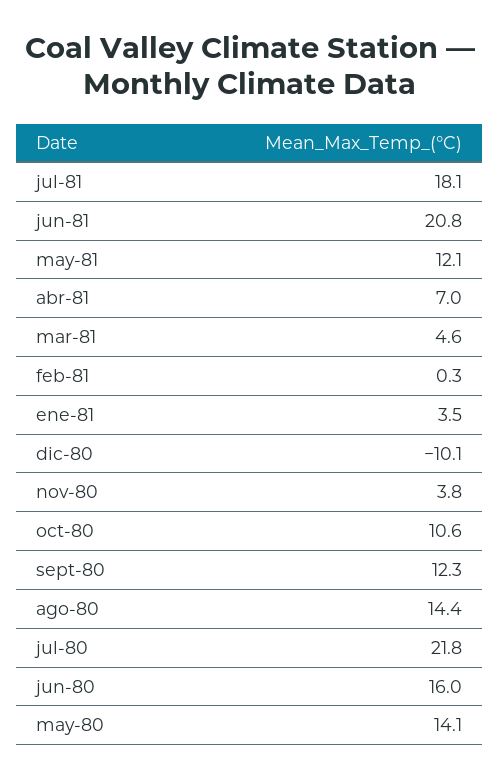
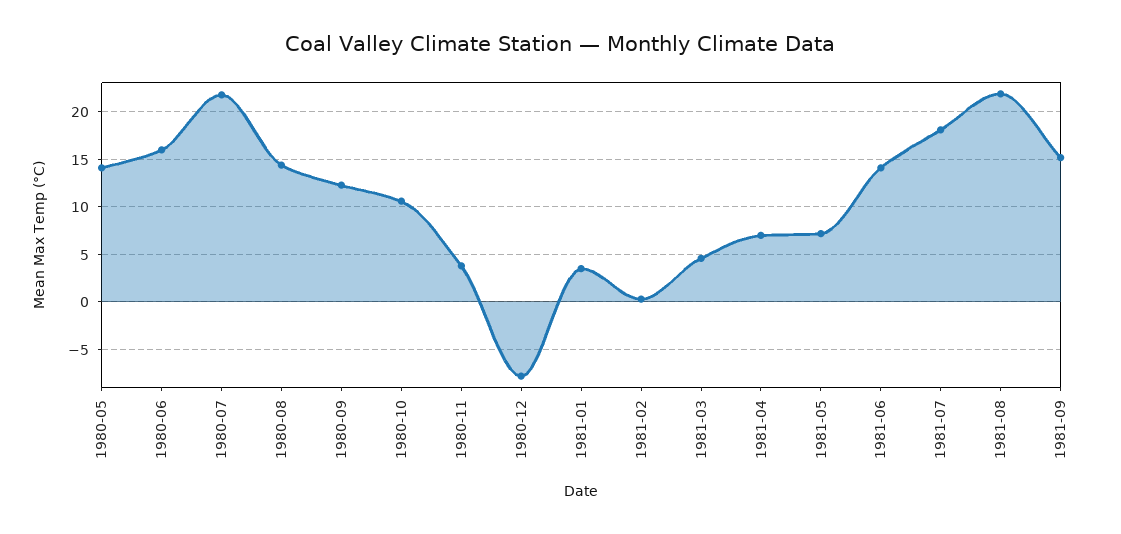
jun-81: 20.8 -> 14
may-81: 12.1 -> 7
dic-80: -10.1 -> -8
1981-08: none -> 22
1981-09: none -> 15

